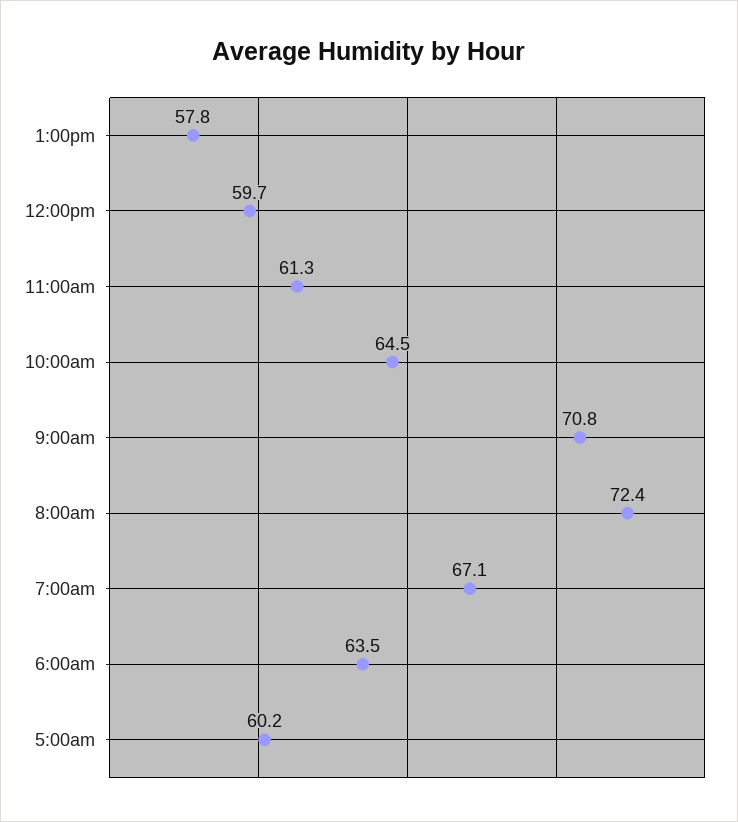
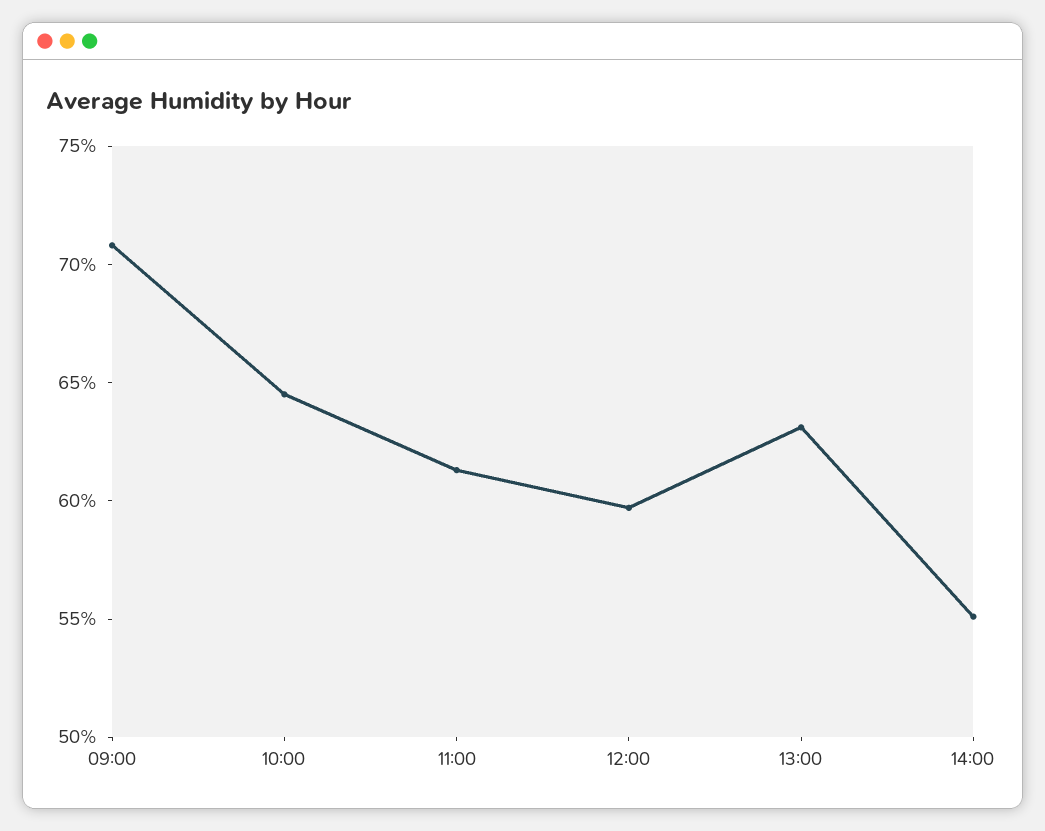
1:00pm: 57.8 -> 63
8:00am: 72.4 -> none
7:00am: 67.1 -> none
6:00am: 63.5 -> none
5:00am: 60.2 -> none
14:00: none -> 55

